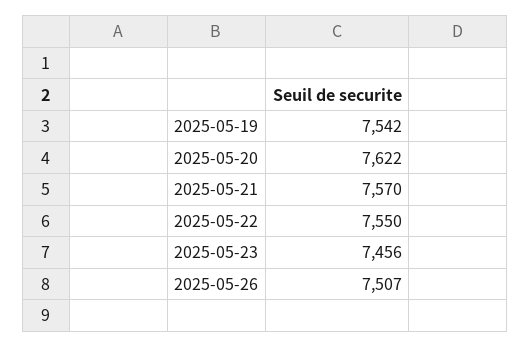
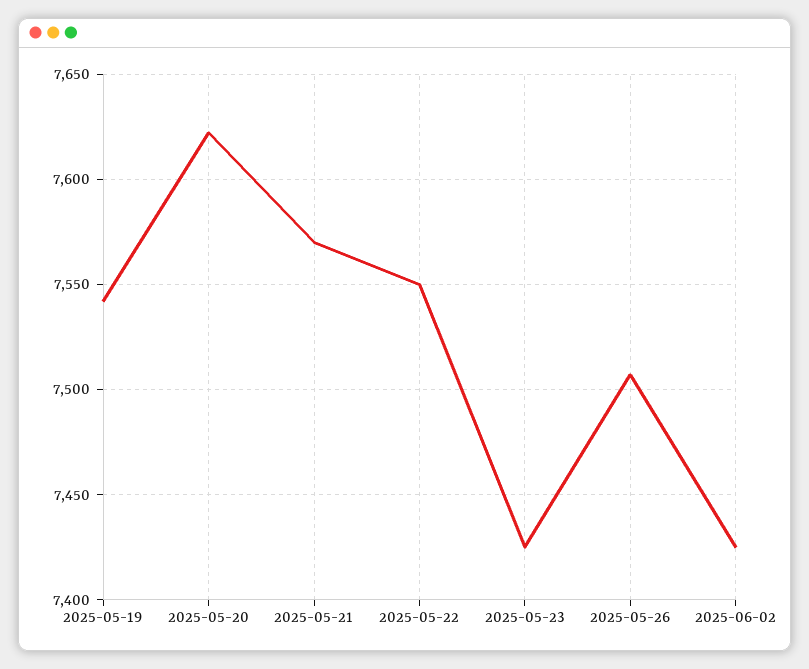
2025-05-23: 7456 -> 7425
2025-06-02: none -> 7425

